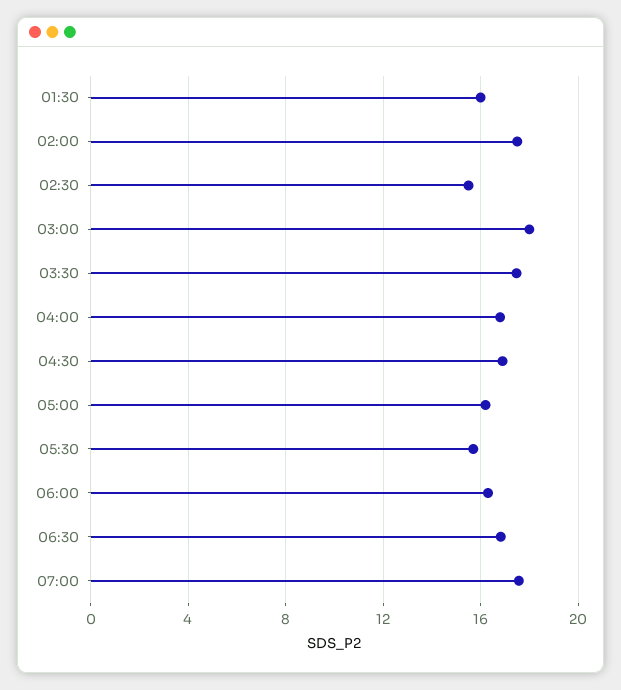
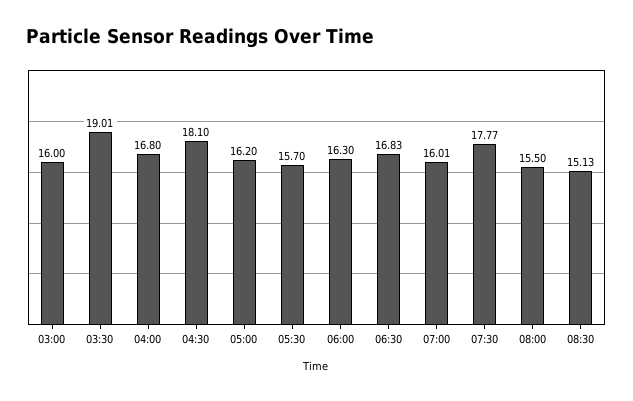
01:30: 16 -> none
02:00: 17.5 -> none
02:30: 15.5 -> none
03:00: 18 -> 16
03:30: 17.5 -> 19.01
04:30: 17 -> 18.1
07:00: 17.5 -> 16.01
07:30: none -> 17.77
08:00: none -> 15.5
08:30: none -> 15.13

